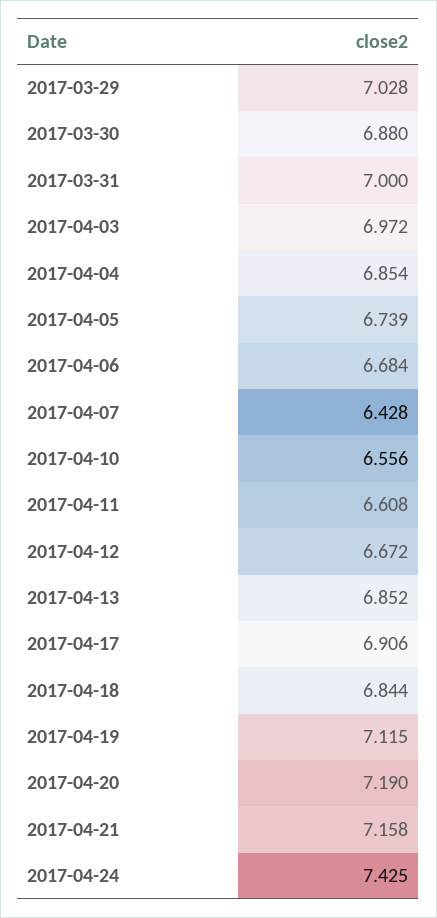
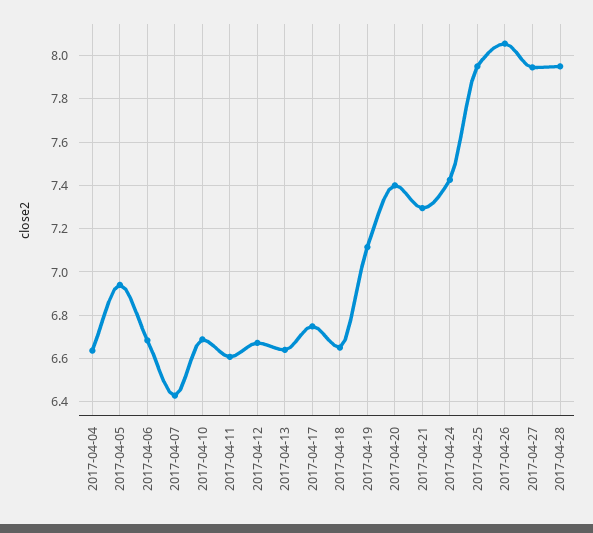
2017-03-29: 7.028 -> none
2017-03-30: 6.88 -> none
2017-03-31: 7 -> none
2017-04-03: 6.972 -> none
2017-04-04: 6.854 -> 6.65
2017-04-05: 6.739 -> 6.95
2017-04-10: 6.556 -> 6.7
2017-04-13: 6.852 -> 6.65
2017-04-17: 6.906 -> 6.75
2017-04-18: 6.844 -> 6.65
2017-04-20: 7.19 -> 7.4
2017-04-21: 7.158 -> 7.3
2017-04-25: none -> 7.95
2017-04-26: none -> 8.05
2017-04-27: none -> 7.95
2017-04-28: none -> 7.95

